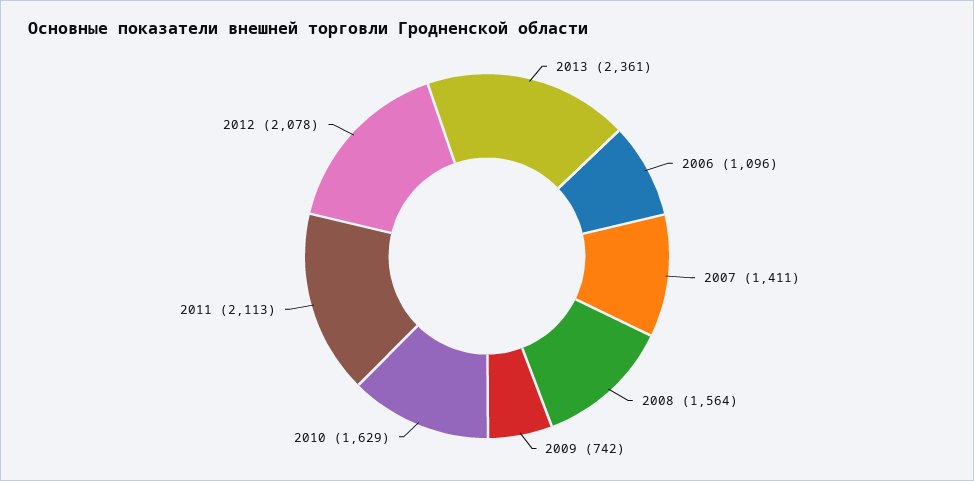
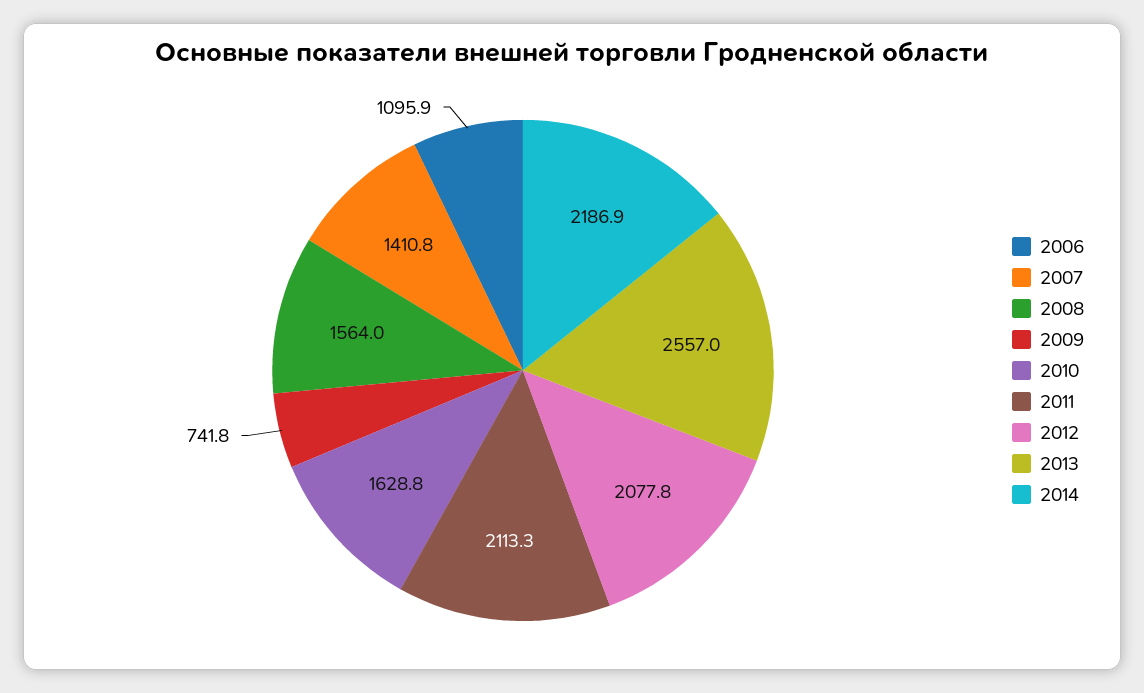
2013: 2361 -> 2557
2014: none -> 2186.9

